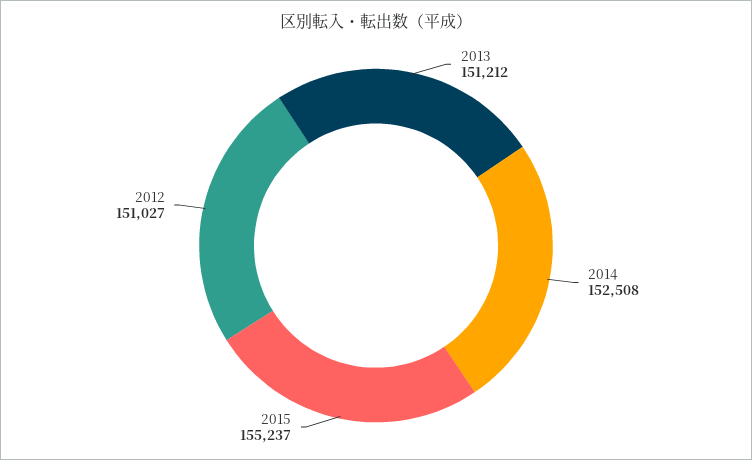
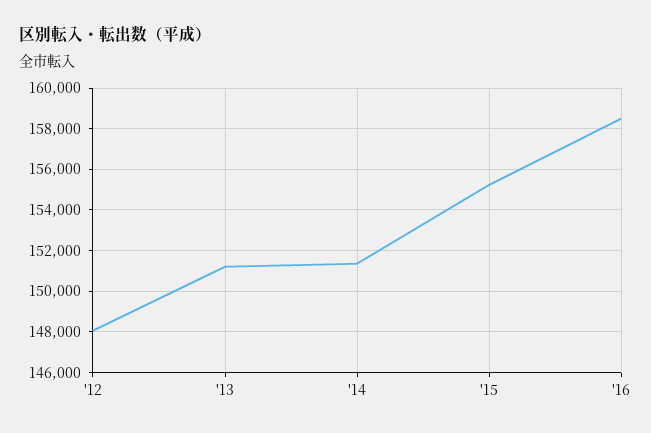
2014: 152508 -> 151500
2012: 151027 -> 148000
'16: none -> 158500

